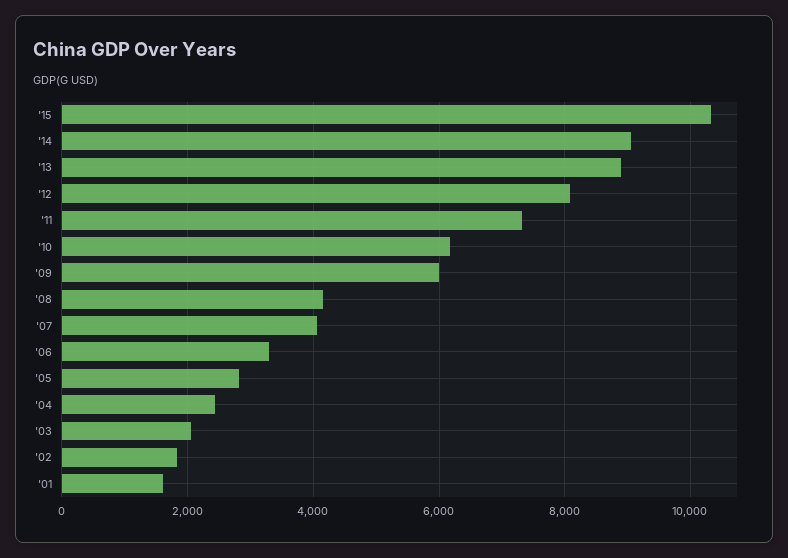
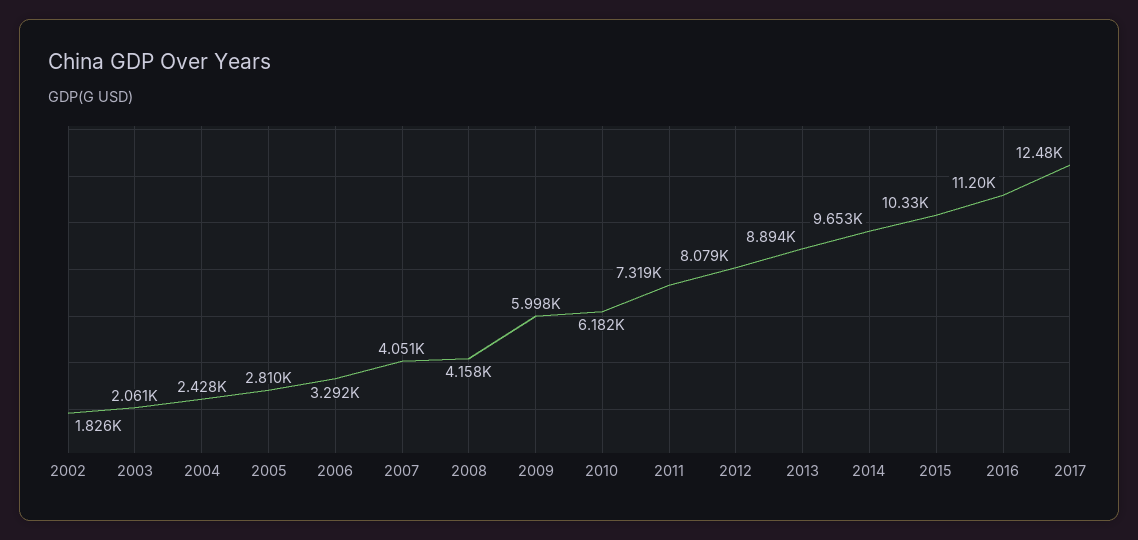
'14: 9000 -> 9653
'01: 1600 -> none
2016: none -> 11200
2017: none -> 12480

